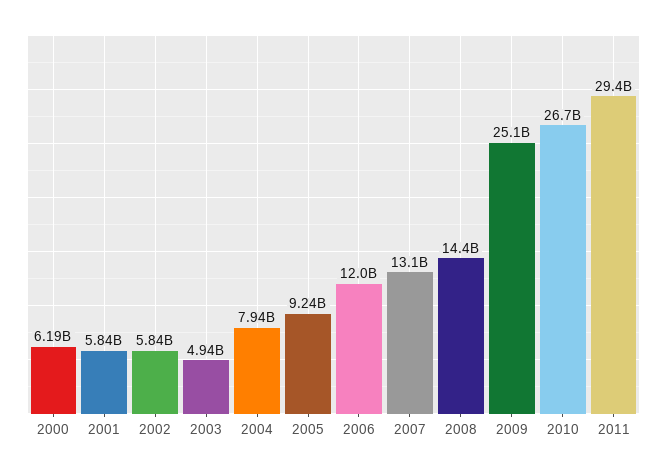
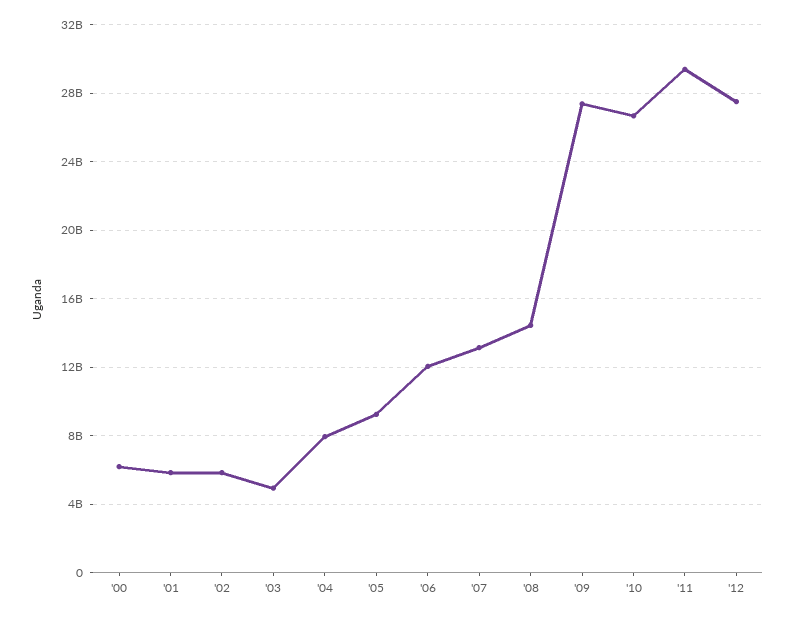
2009: 25100000000 -> 27500000000
'12: none -> 27500000000

